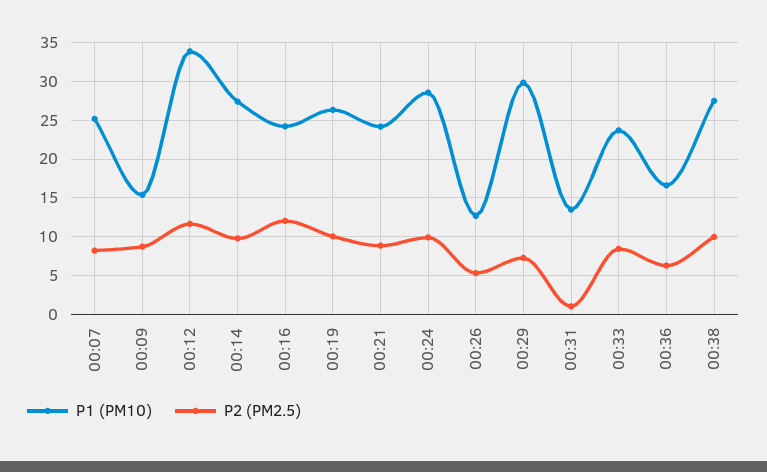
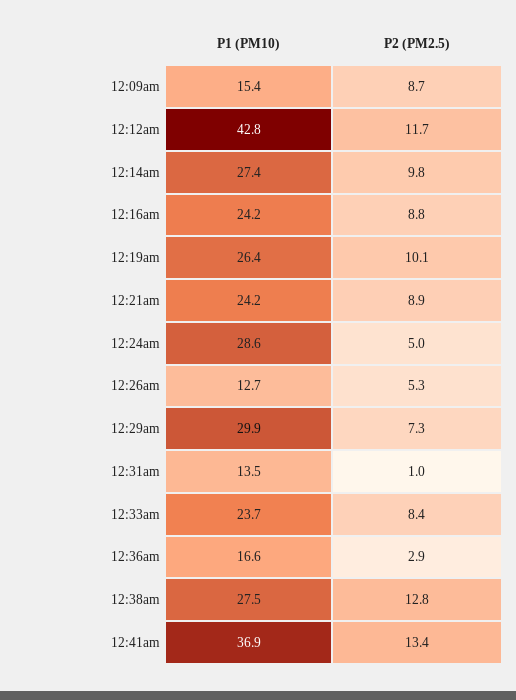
P1 (PM10), 00:07: 25 -> none
P2 (PM2.5), 00:07: 8 -> none
P1 (PM10), 00:12: 34 -> 42.8
P2 (PM2.5), 00:16: 12 -> 8.8
P2 (PM2.5), 00:24: 10 -> 5
P2 (PM2.5), 00:36: 6 -> 2.9
P2 (PM2.5), 00:38: 10 -> 12.8
P1 (PM10), 12:41am: none -> 36.9
P2 (PM2.5), 12:41am: none -> 13.4

